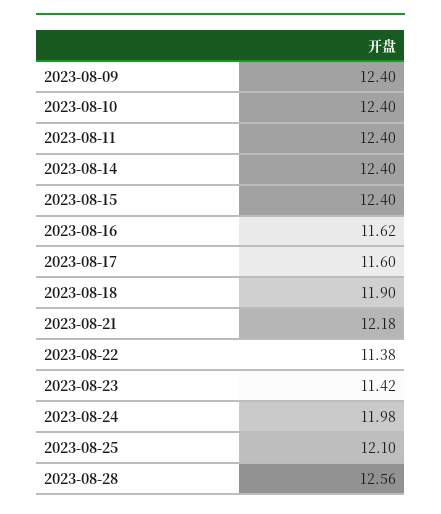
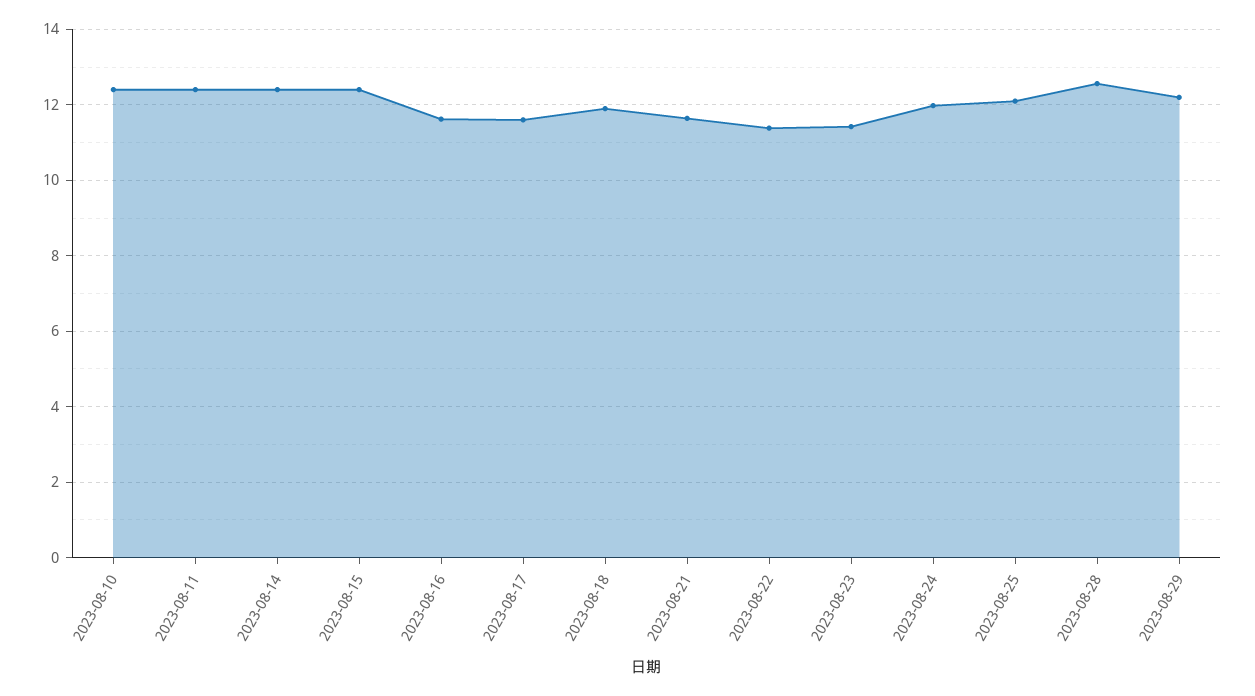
2023-08-09: 12.4 -> none
2023-08-21: 12.18 -> 11.6
2023-08-29: none -> 12.2

